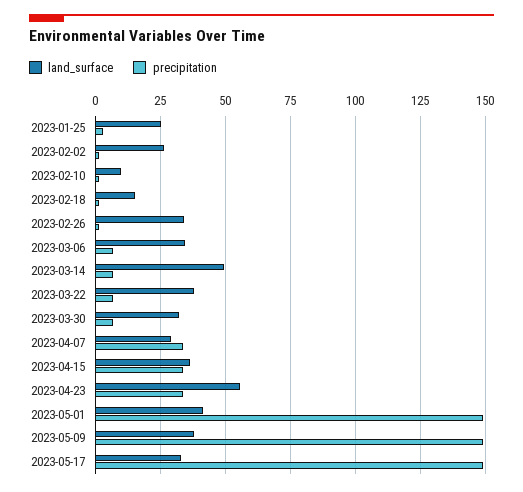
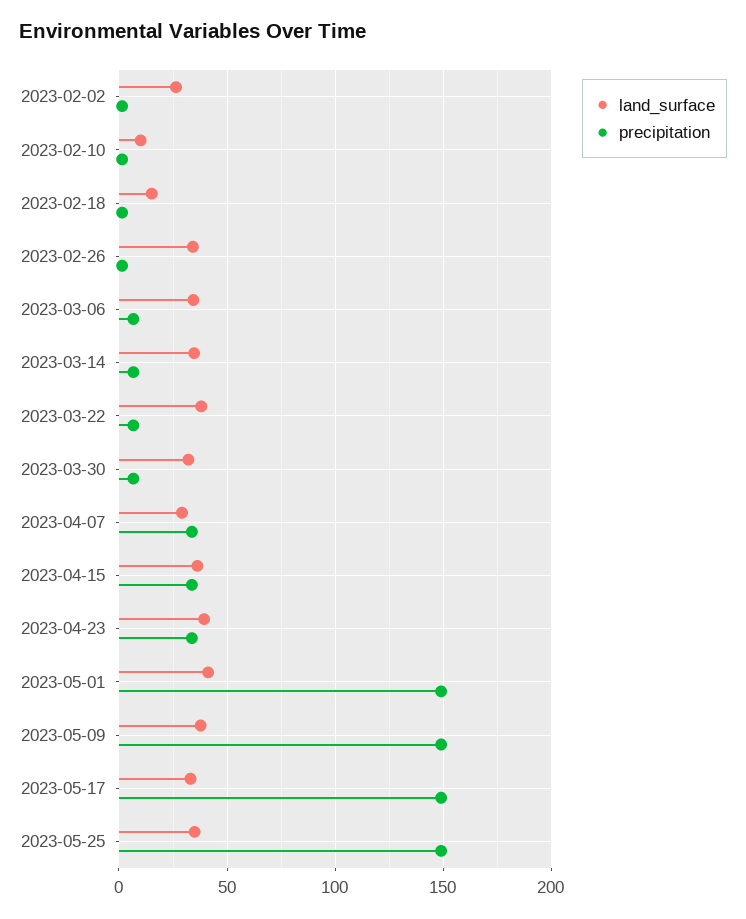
land_surface, 2023-01-25: 25 -> none
precipitation, 2023-01-25: 2.5 -> none
land_surface, 2023-03-14: 50 -> 35
land_surface, 2023-04-23: 55 -> 40
land_surface, 2023-05-25: none -> 35
precipitation, 2023-05-25: none -> 150

